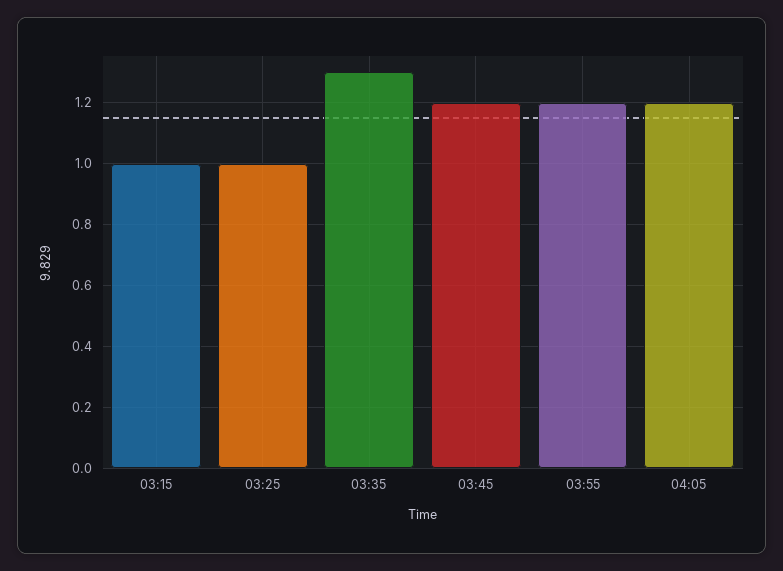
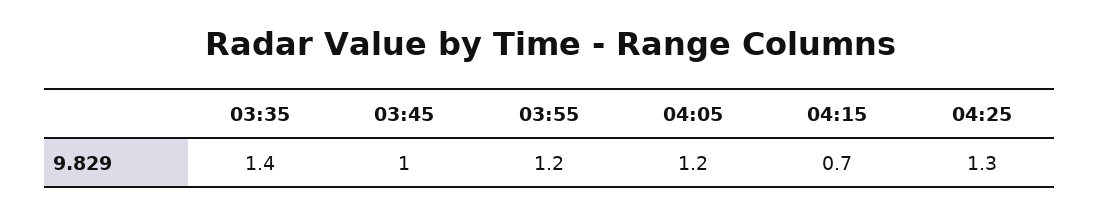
03:15: 1 -> none
03:25: 1 -> none
03:35: 1.3 -> 1.4
03:45: 1.2 -> 1
04:15: none -> 0.7
04:25: none -> 1.3

